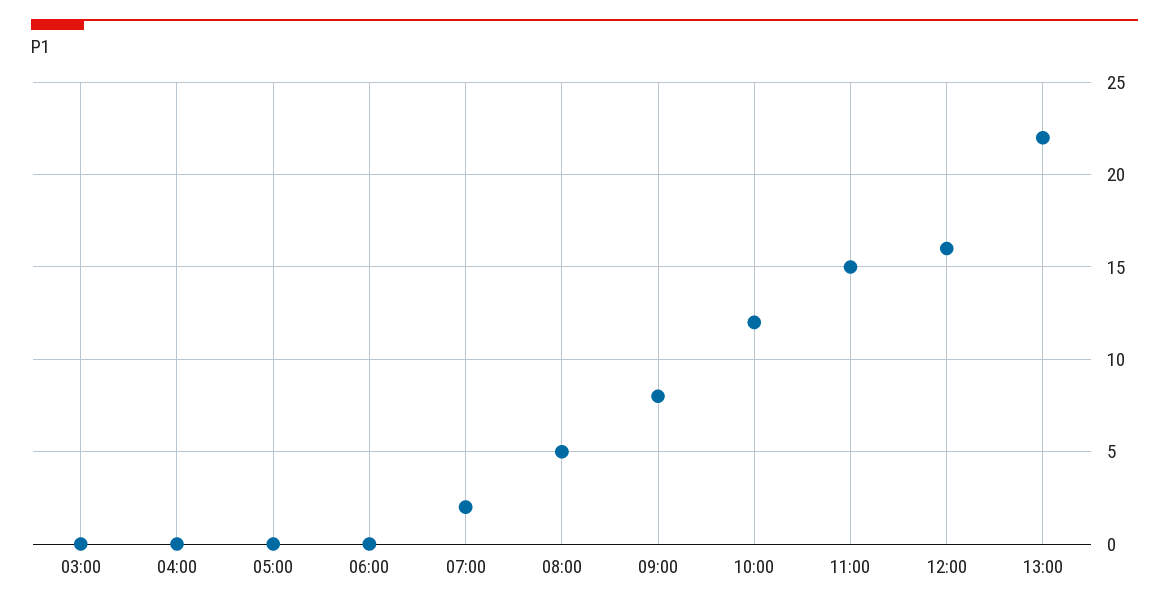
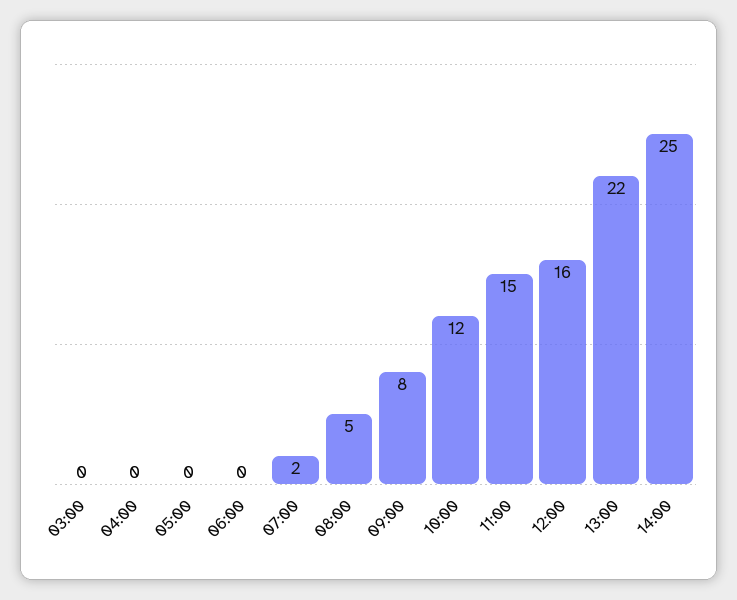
14:00: none -> 25

